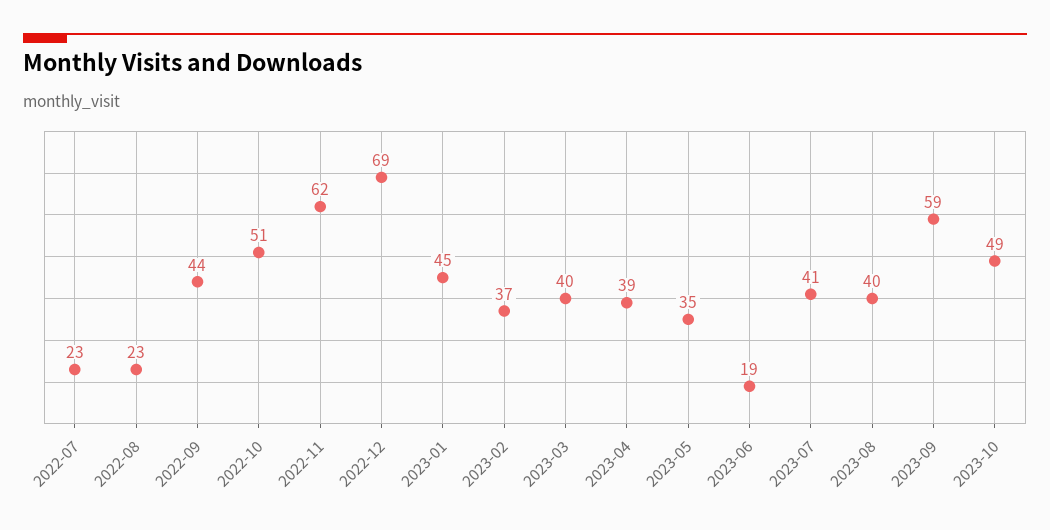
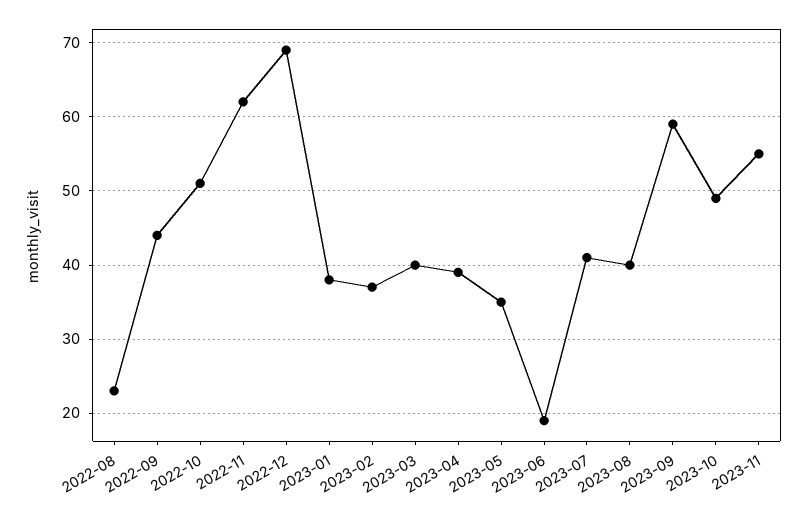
2022-07: 23 -> none
2023-01: 45 -> 38
2023-11: none -> 55

